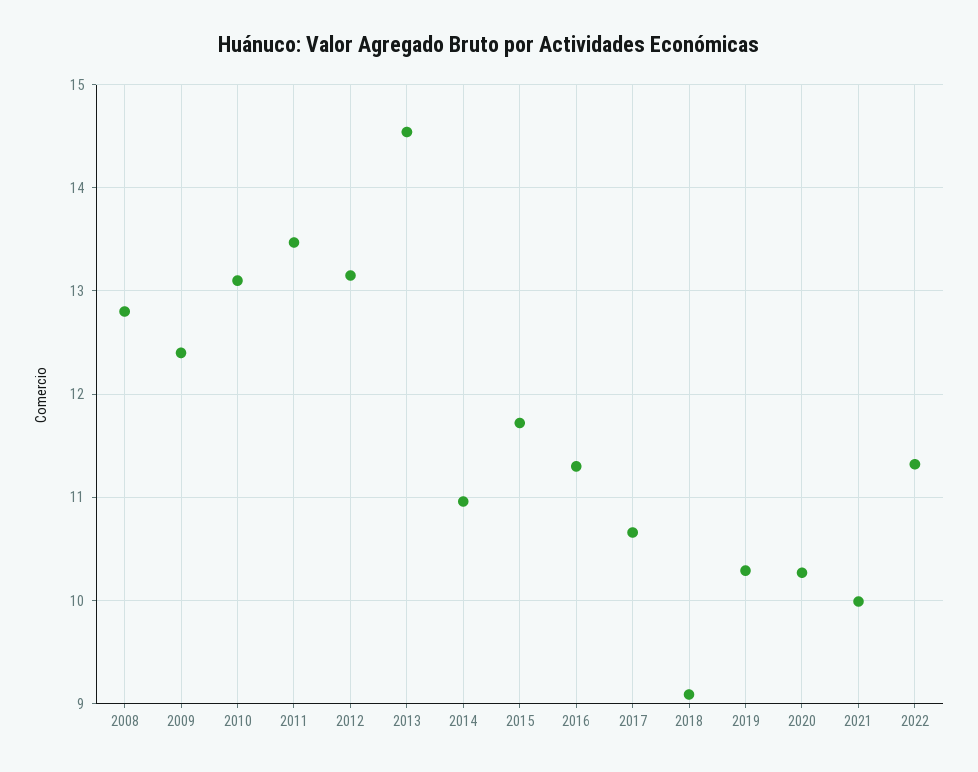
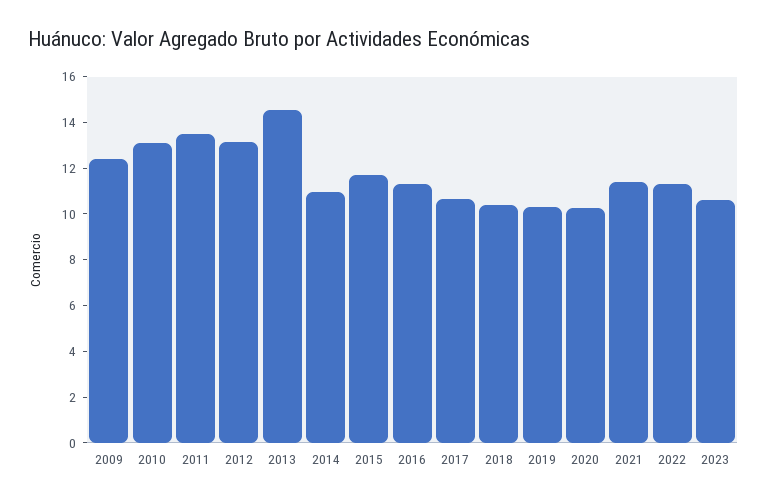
2008: 12.8 -> none
2018: 9.1 -> 10.5
2021: 10 -> 11.5
2023: none -> 10.5

